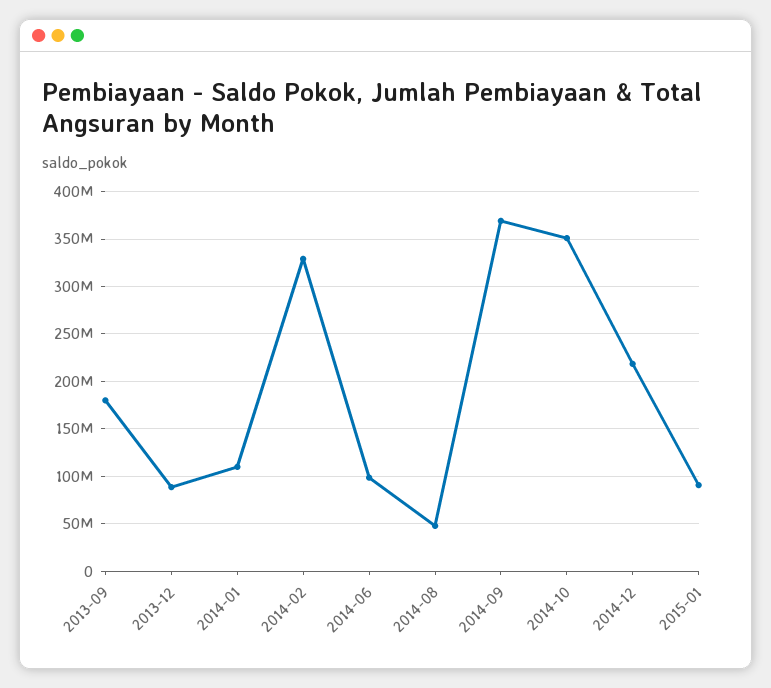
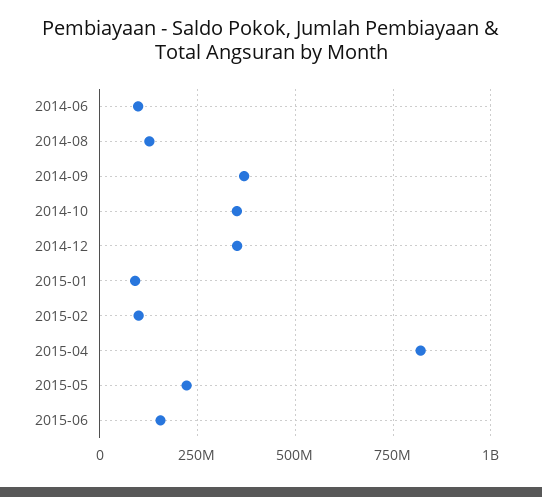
2013-09: 180000000 -> none
2013-12: 90000000 -> none
2014-01: 110000000 -> none
2014-02: 330000000 -> none
2014-08: 50000000 -> 125000000
2014-12: 220000000 -> 350000000
2015-02: none -> 100000000
2015-04: none -> 825000000
2015-05: none -> 225000000
2015-06: none -> 150000000

